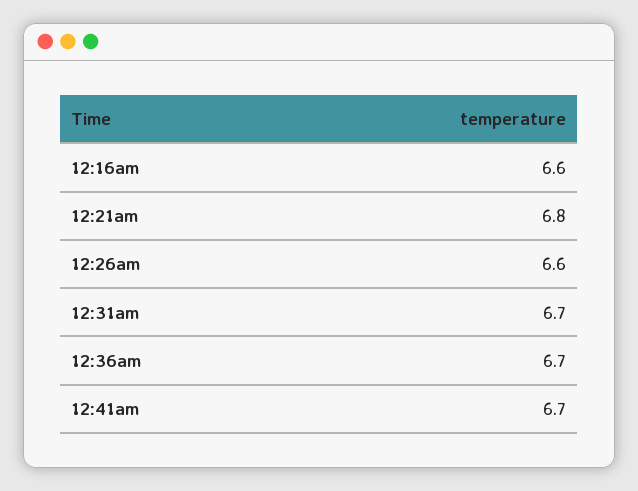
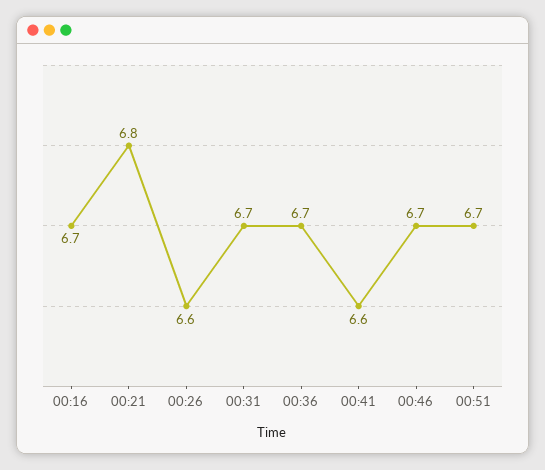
12:16am: 6.6 -> 6.7
12:41am: 6.7 -> 6.6
00:46: none -> 6.7
00:51: none -> 6.7

